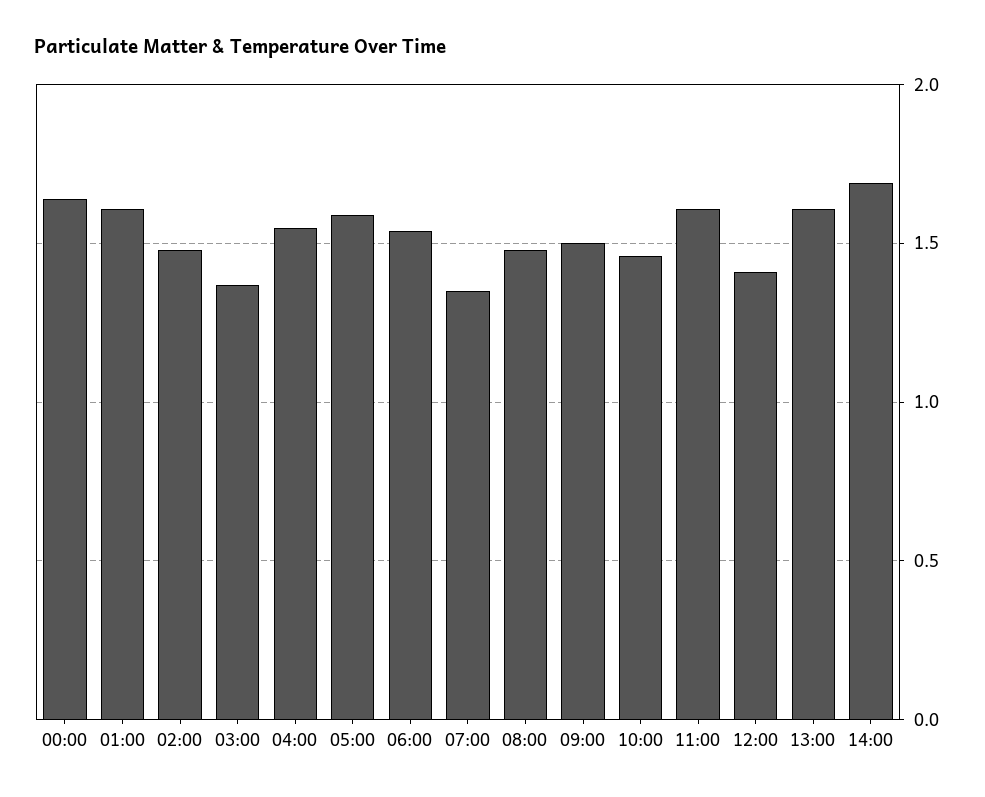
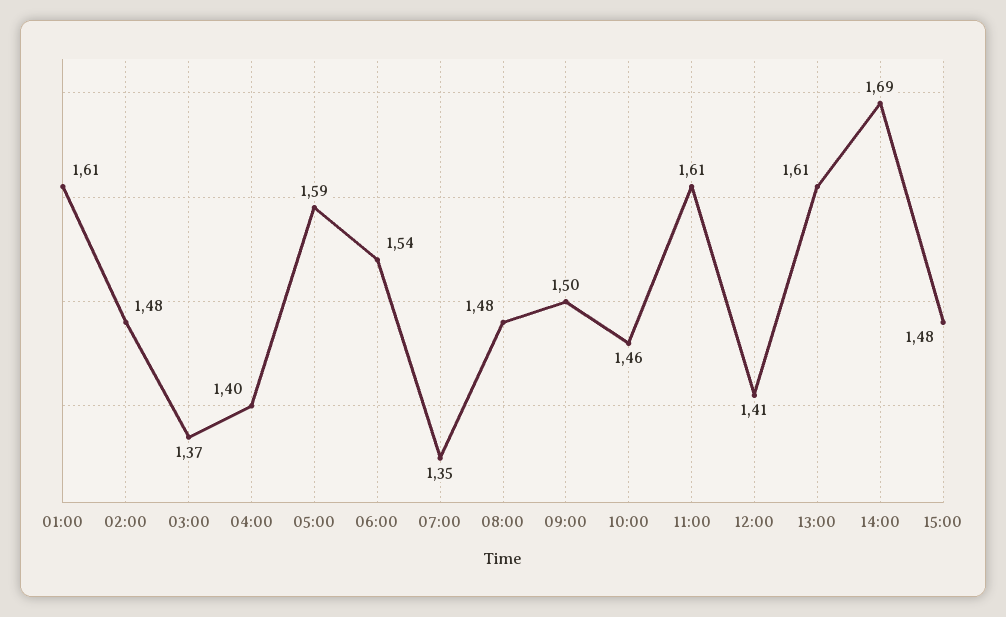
00:00: 1.65 -> none
04:00: 1.55 -> 1.4
15:00: none -> 1.48

